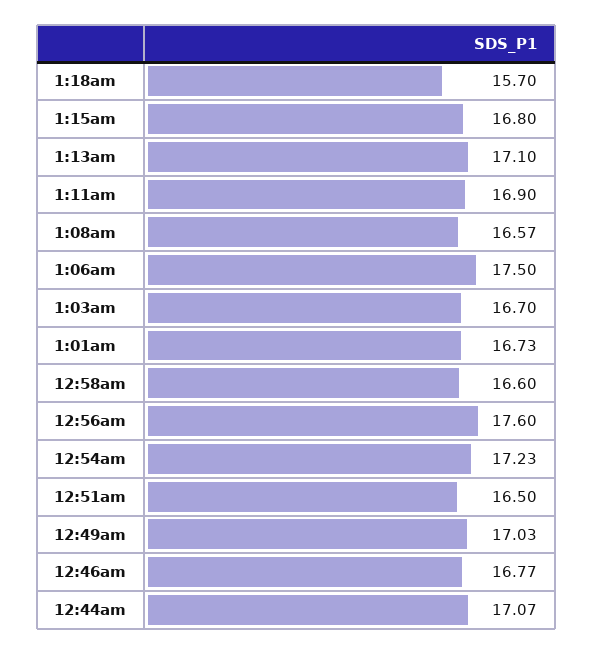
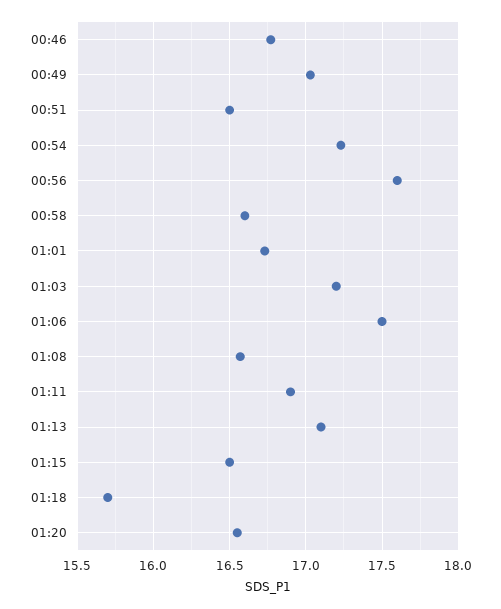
1:15am: 16.8 -> 16.5
1:03am: 16.7 -> 17.2
12:44am: 17.07 -> none
01:20: none -> 16.55

